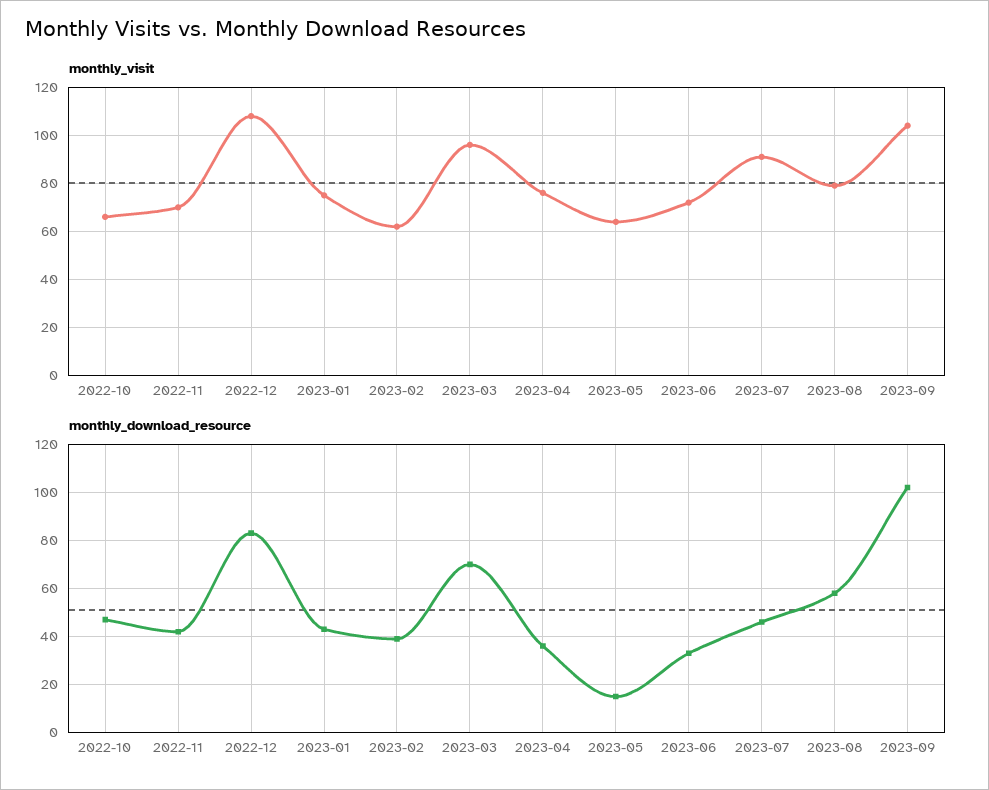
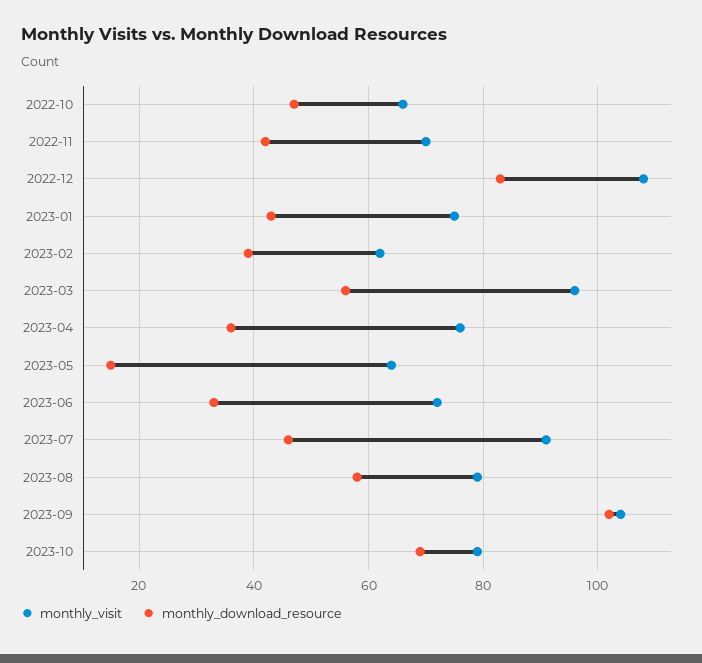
monthly_download_resource, 2023-03: 70 -> 55
monthly_visit, 2023-10: none -> 80
monthly_download_resource, 2023-10: none -> 70

